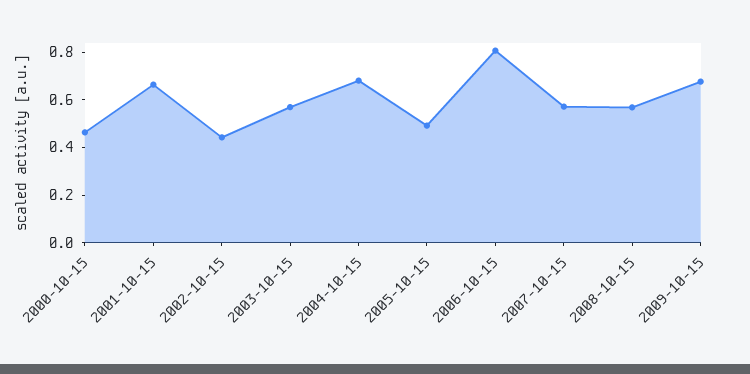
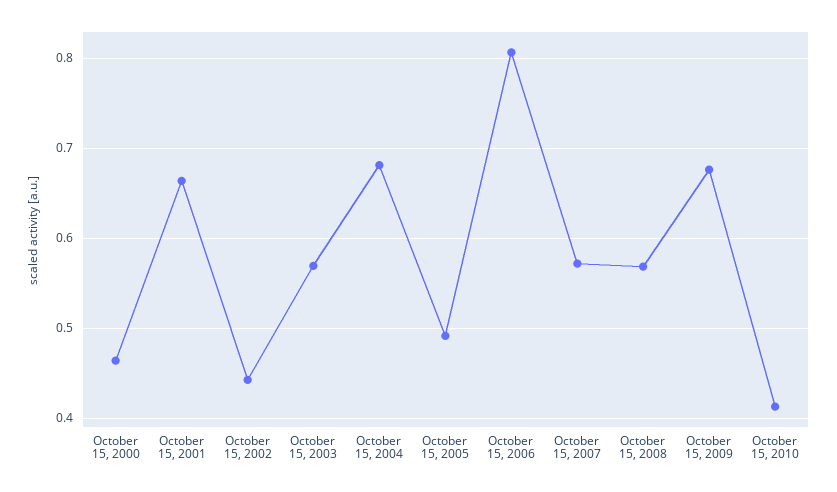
October 15, 2010: none -> 0.41

